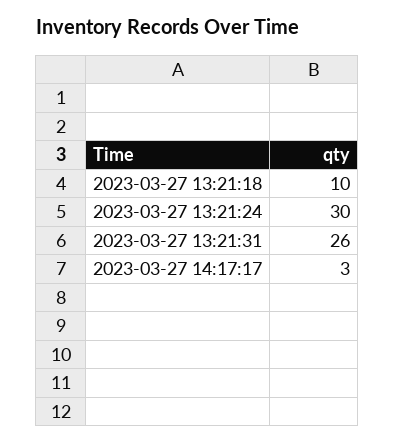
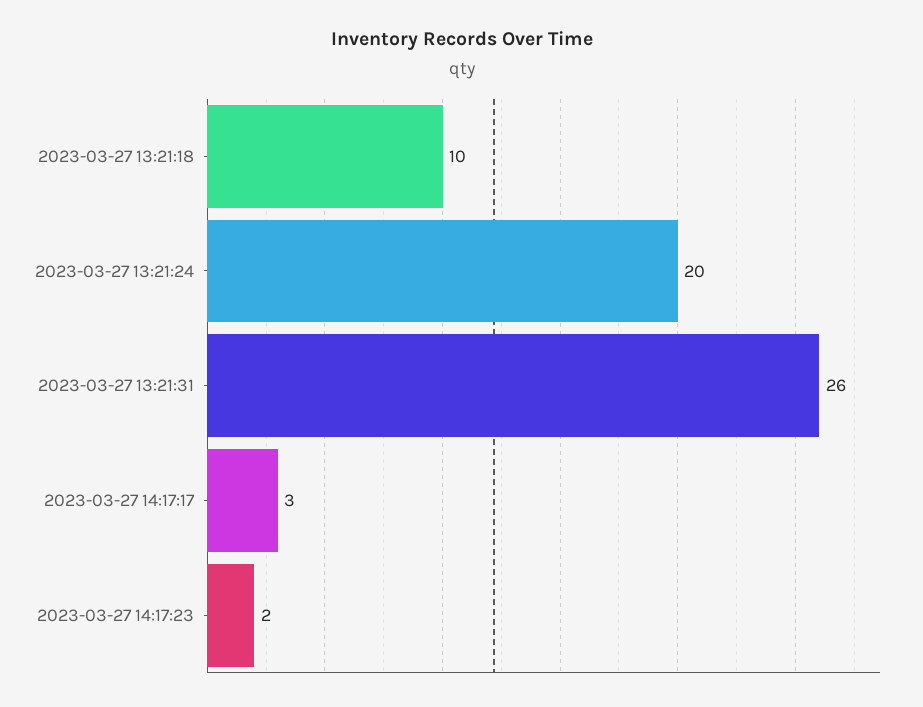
2023-03-27 13:21:24: 30 -> 20
2023-03-27 14:17:23: none -> 2

